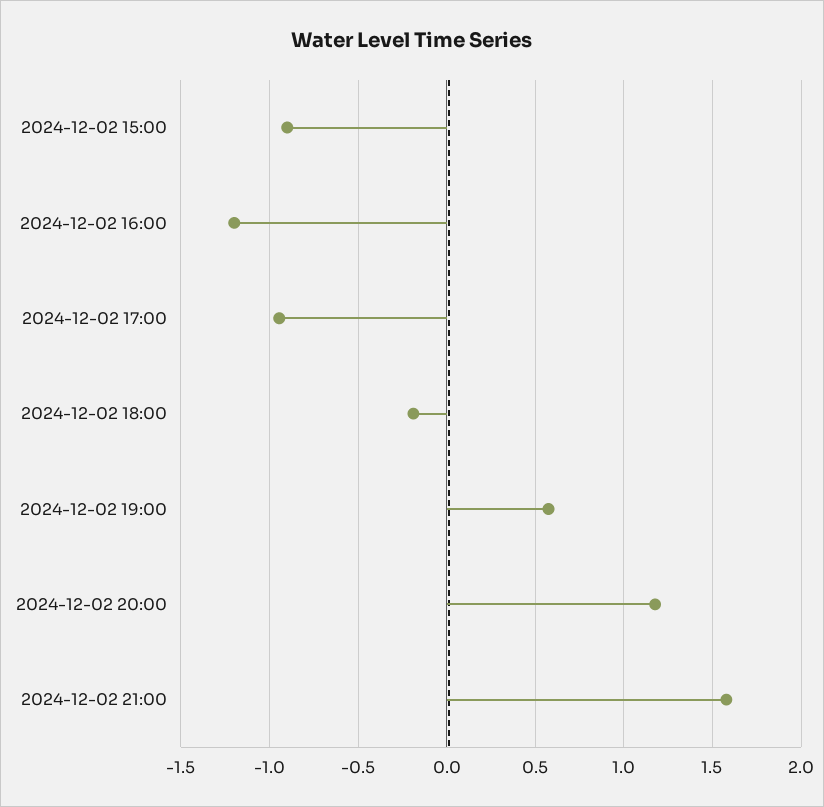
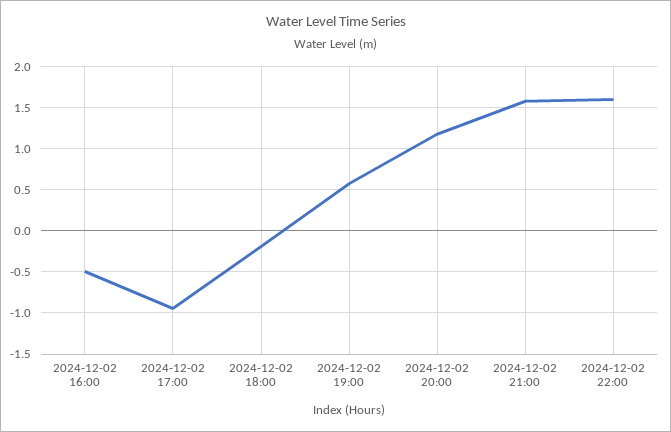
2024-12-02 15:00: -0.9 -> none
2024-12-02 16:00: -1.2 -> -0.5
2024-12-02 22:00: none -> 1.6

